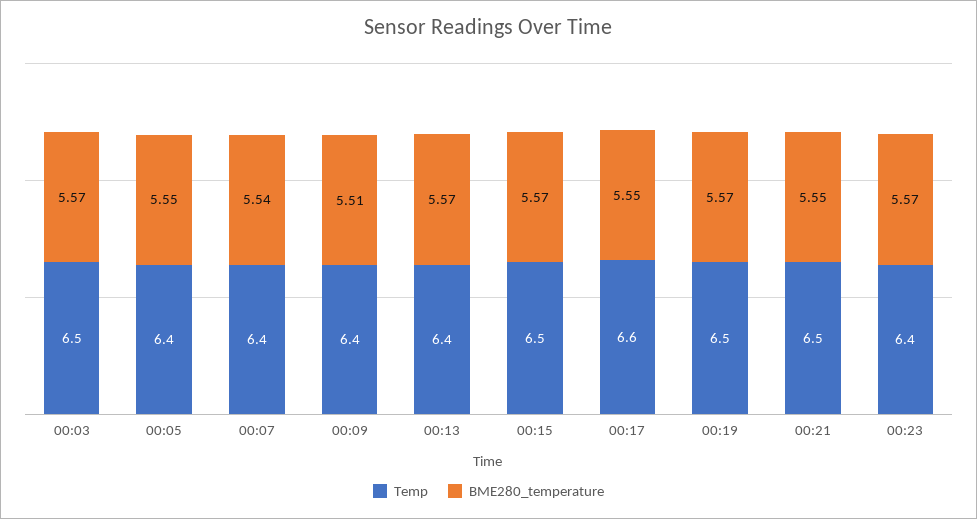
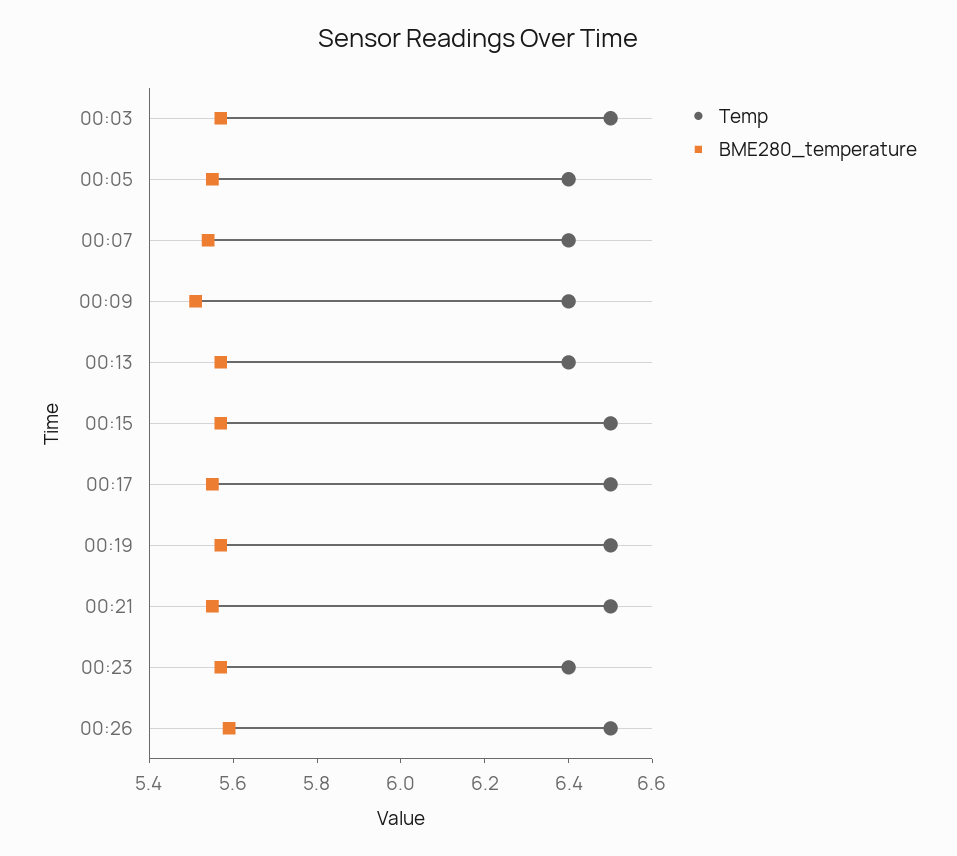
Temp, 00:17: 6.6 -> 6.5
Temp, 00:26: none -> 6.5
BME280_temperature, 00:26: none -> 5.6

